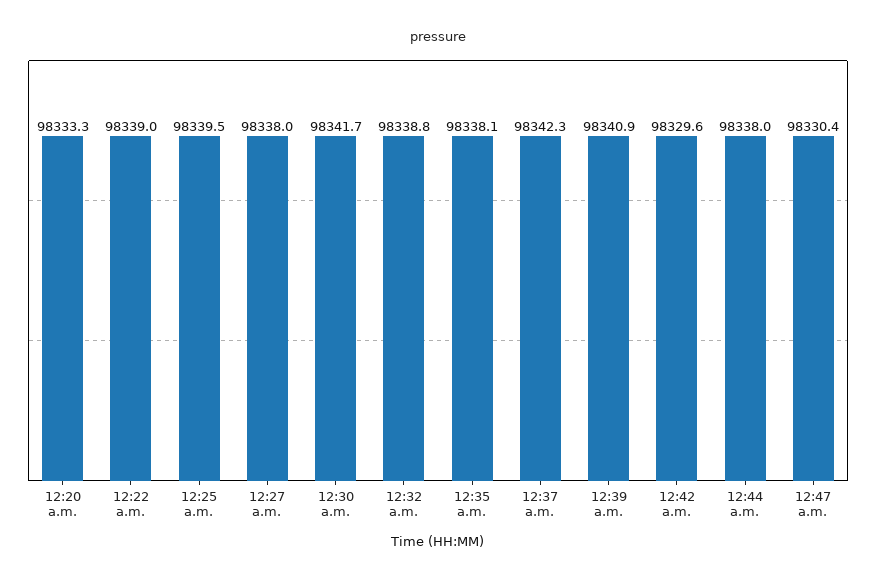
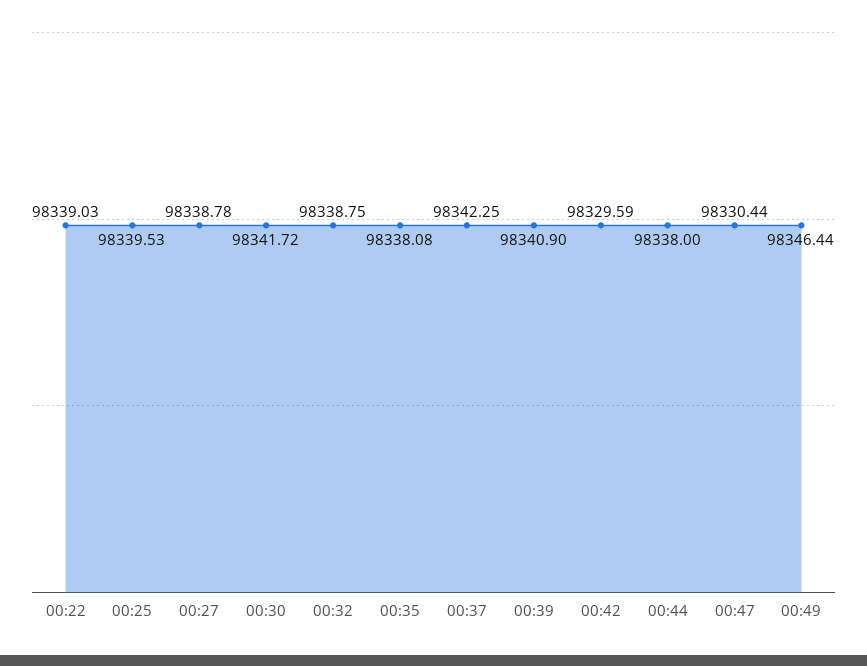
12:20 a.m.: 98333.3 -> none
12:27 a.m.: 98338 -> 98338.78
00:49: none -> 98346.44

